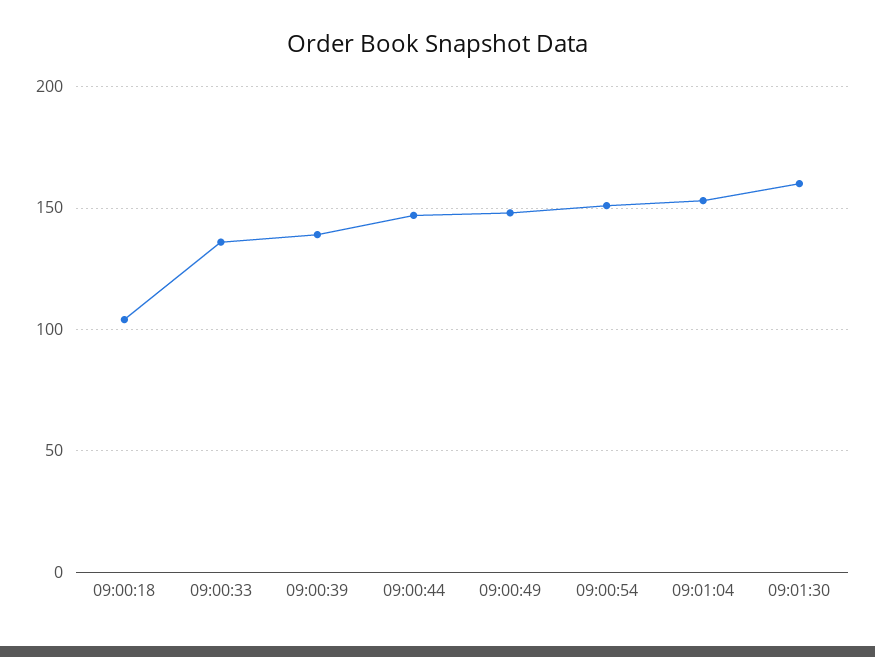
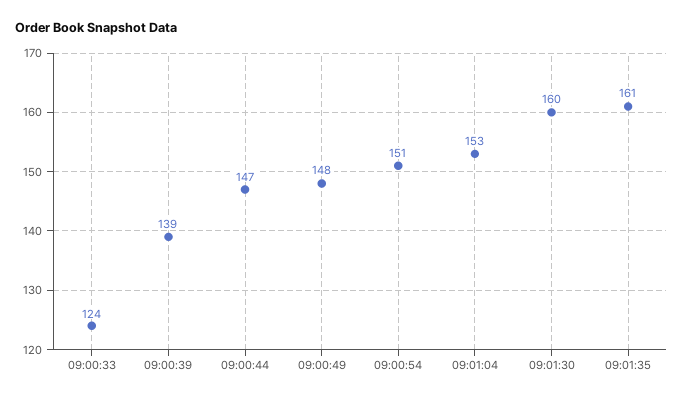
09:00:18: 105 -> none
09:00:33: 135 -> 124
09:01:35: none -> 161

